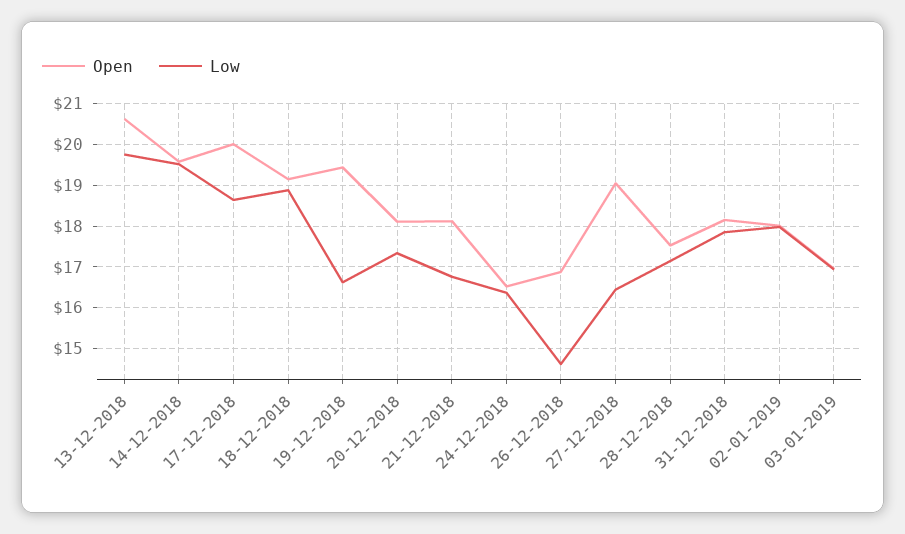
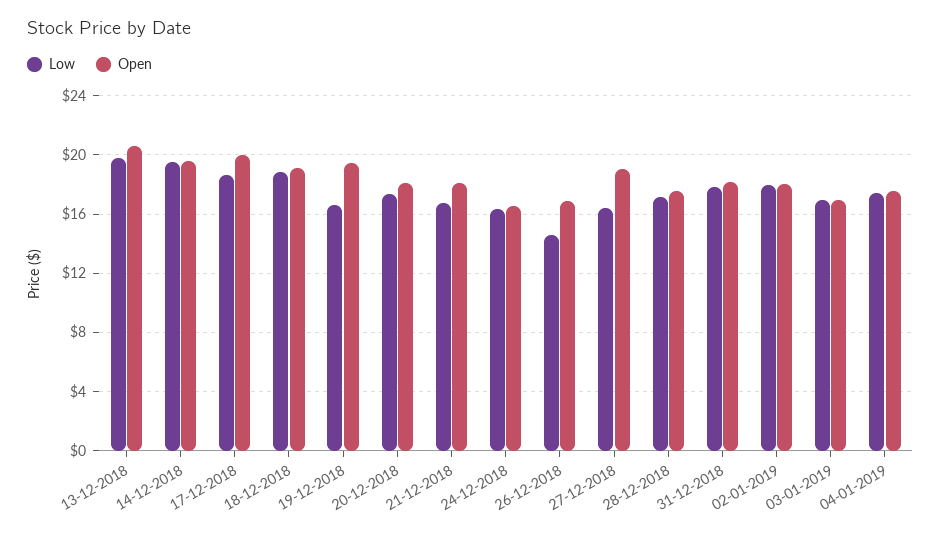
Low, 04-01-2019: none -> 17.5
Open, 04-01-2019: none -> 17.5

